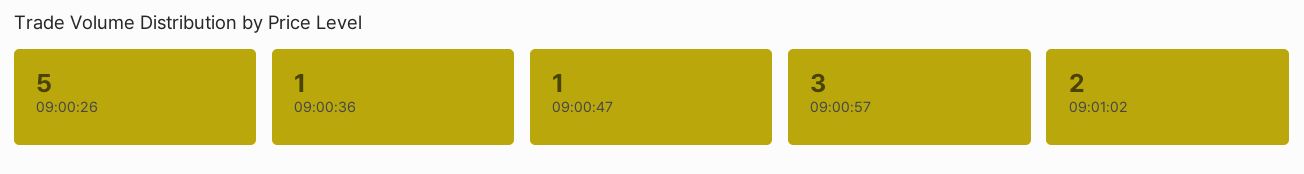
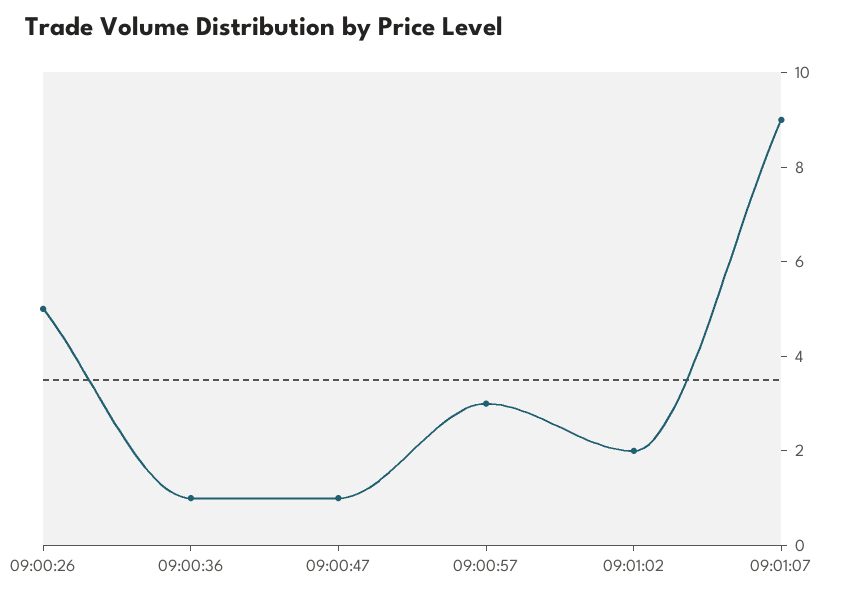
09:01:07: none -> 9

